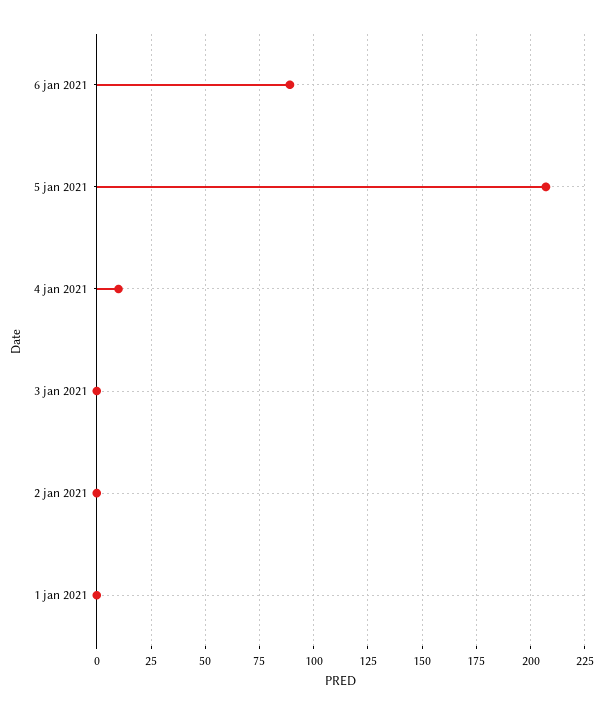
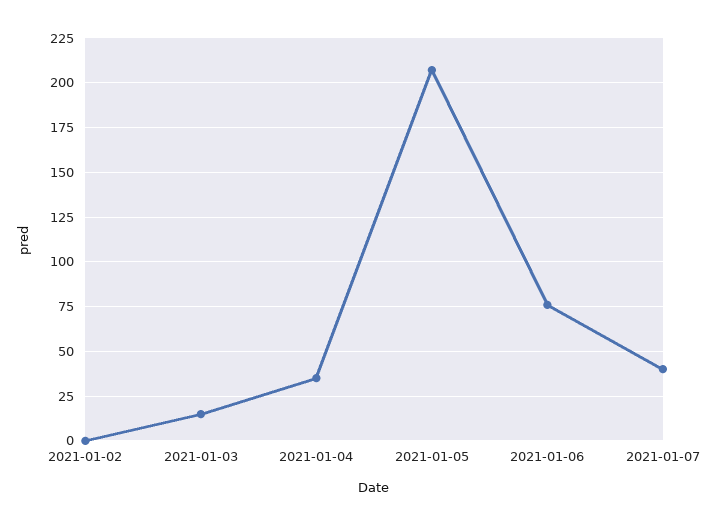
6 jan 2021: 90 -> 75
4 jan 2021: 10 -> 35
3 jan 2021: 0 -> 15
1 jan 2021: 0 -> none
2021-01-07: none -> 40

